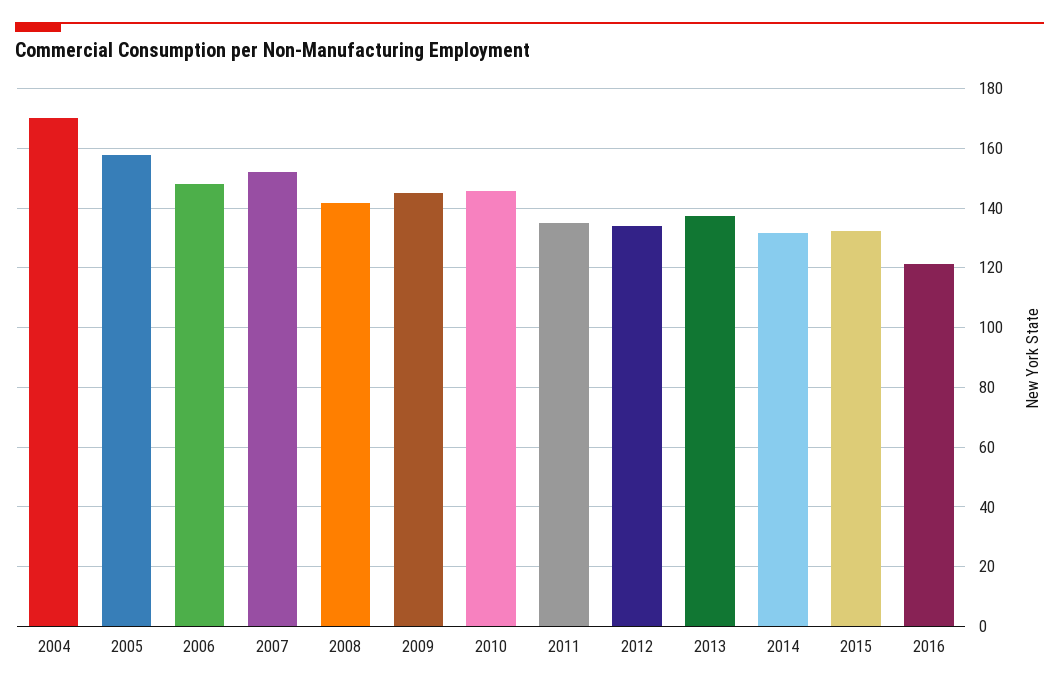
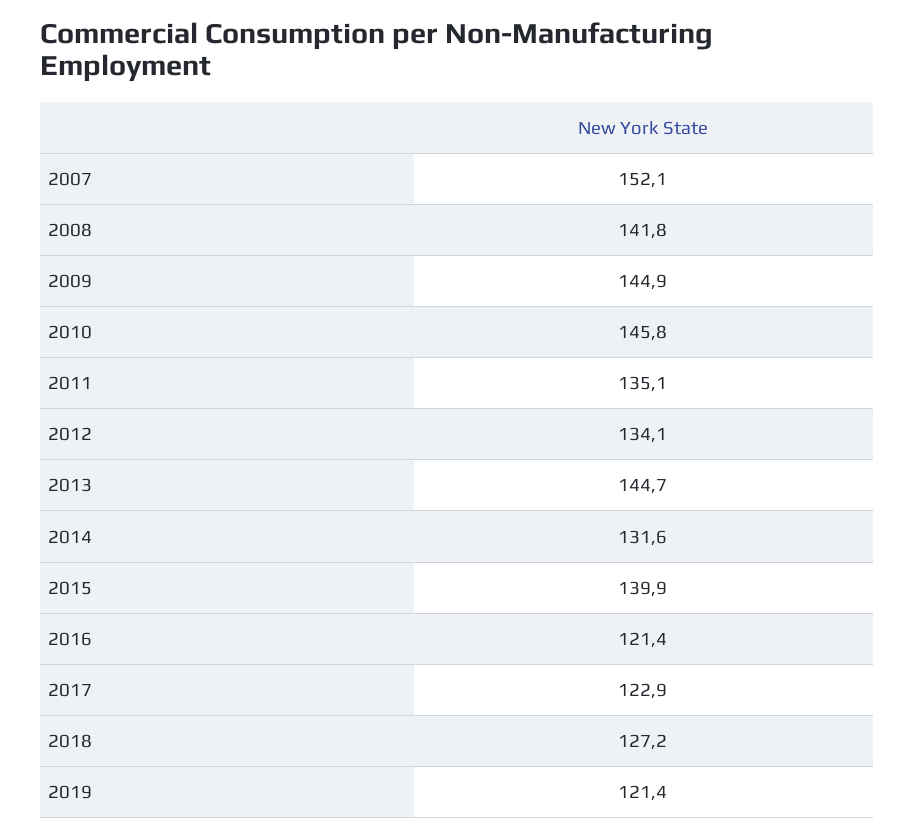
2004: 170 -> none
2005: 157.5 -> none
2006: 147.5 -> none
2013: 137.5 -> 144.7
2015: 132.5 -> 139.9
2017: none -> 122.9
2018: none -> 127.2
2019: none -> 121.4

